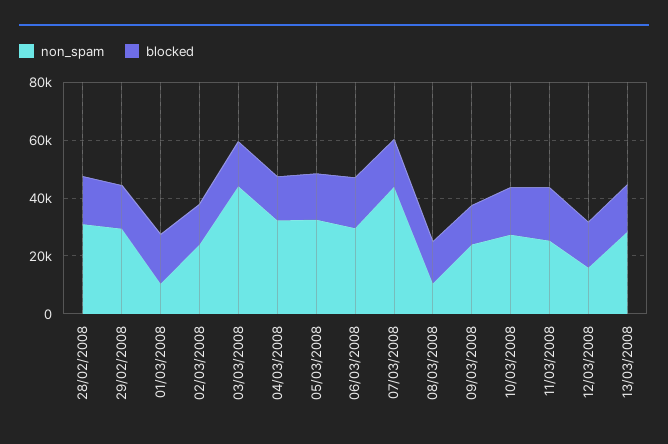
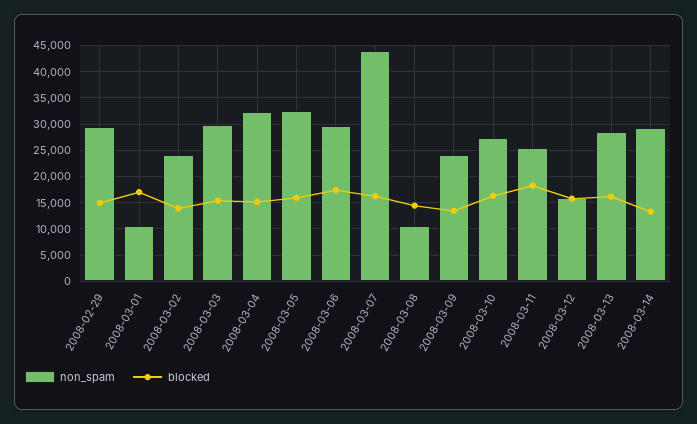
non_spam, 28/02/2008: 30000 -> none
blocked, 28/02/2008: 15000 -> none
non_spam, 03/03/2008: 45000 -> 30000
non_spam, 2008-03-14: none -> 30000
blocked, 2008-03-14: none -> 12500

